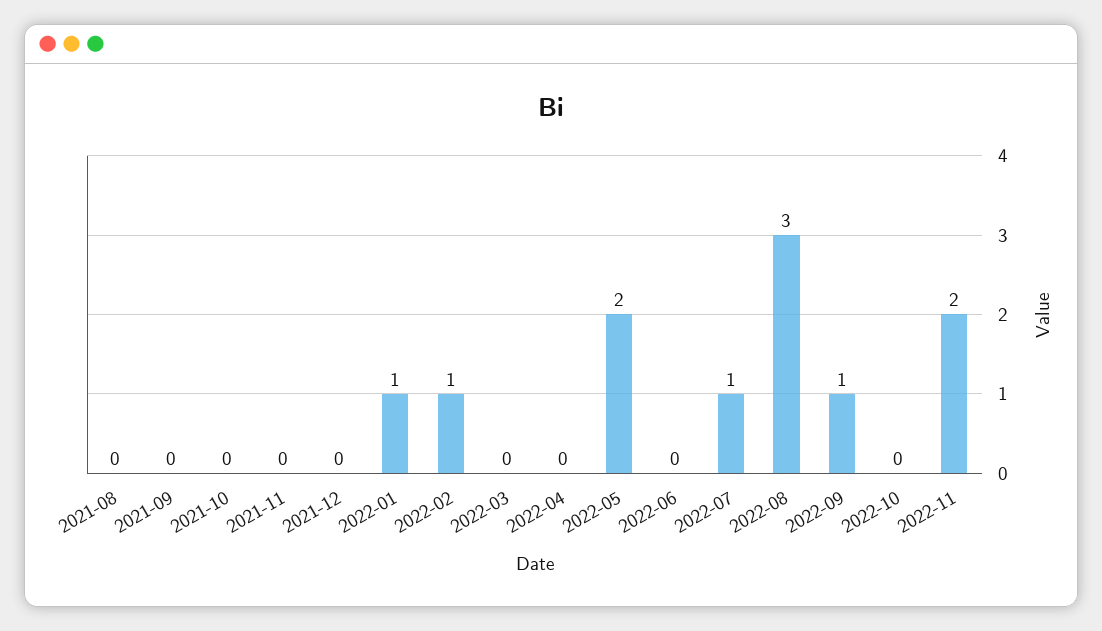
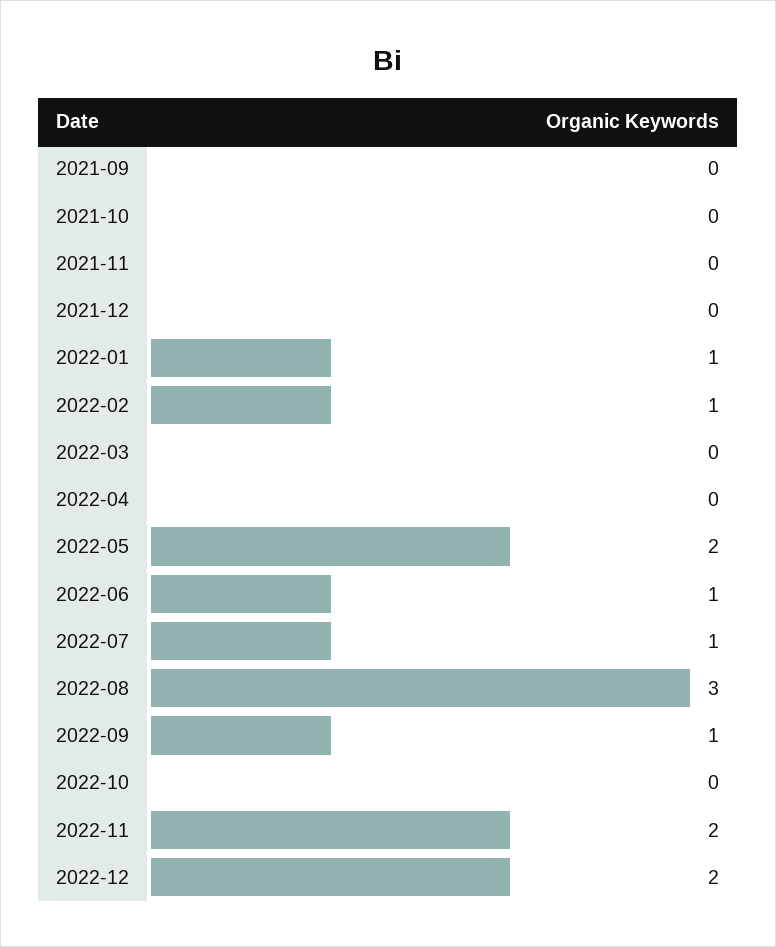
2021-08: 0 -> none
2022-06: 0 -> 1
2022-12: none -> 2

